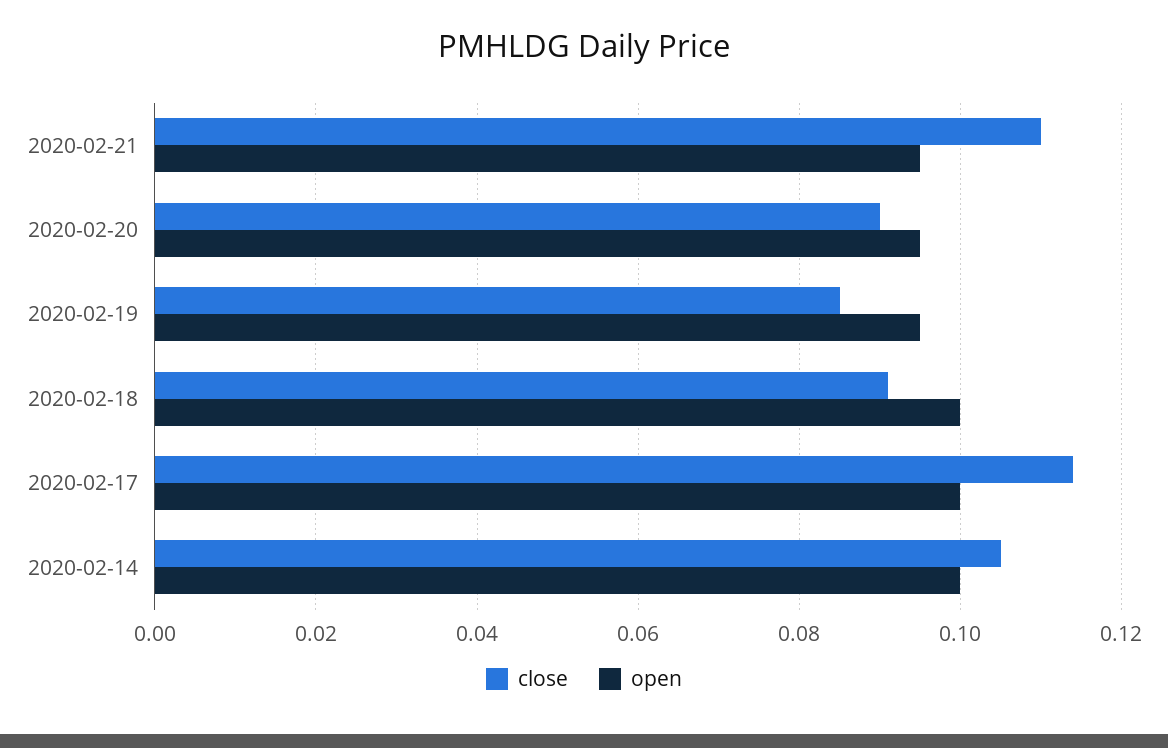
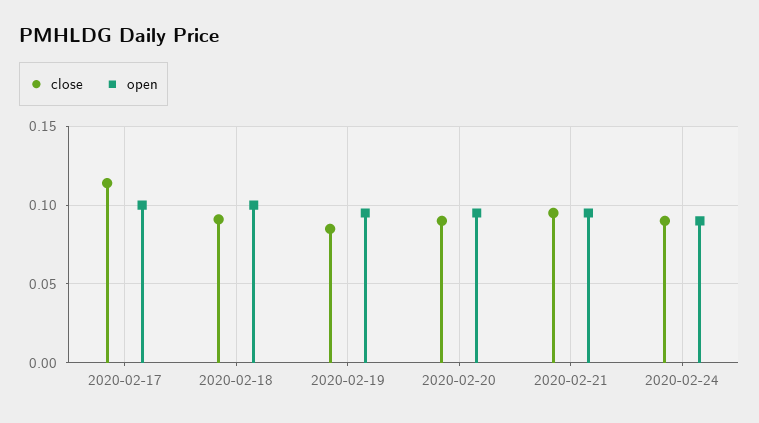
close, 2020-02-21: 0.11 -> 0.095
close, 2020-02-14: 0.105 -> none
open, 2020-02-14: 0.1 -> none
close, 2020-02-24: none -> 0.09
open, 2020-02-24: none -> 0.09

